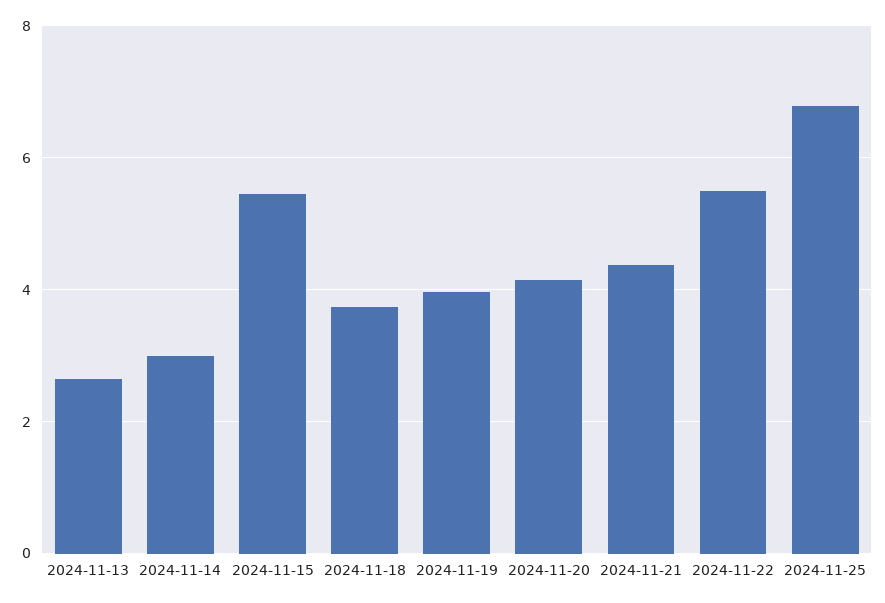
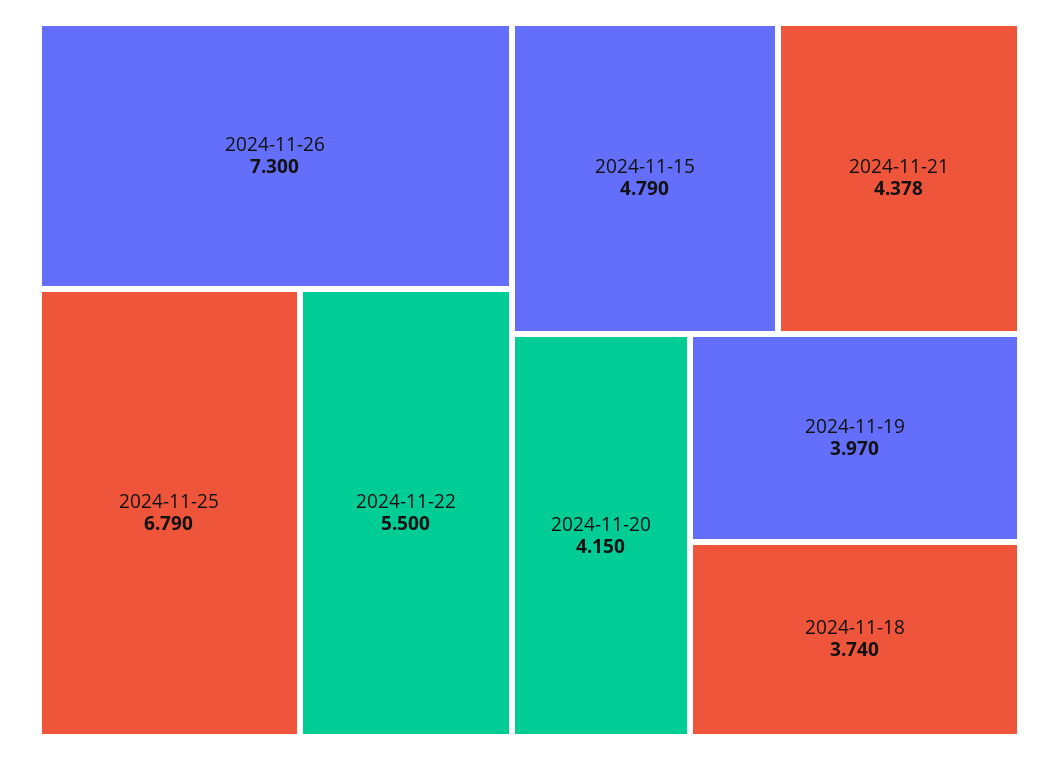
2024-11-13: 2.6 -> none
2024-11-14: 3 -> none
2024-11-15: 5.4 -> 4.79
2024-11-26: none -> 7.3

